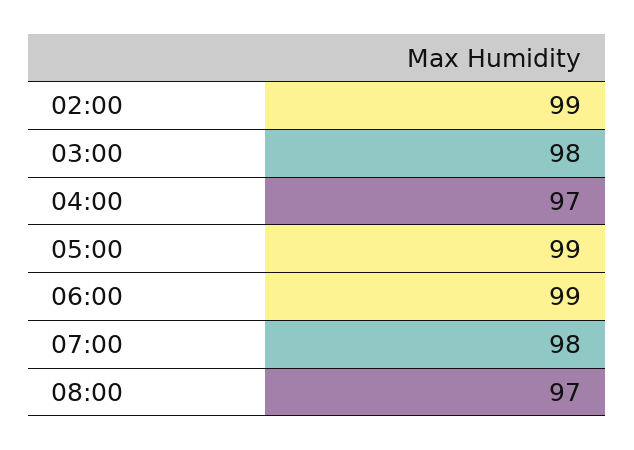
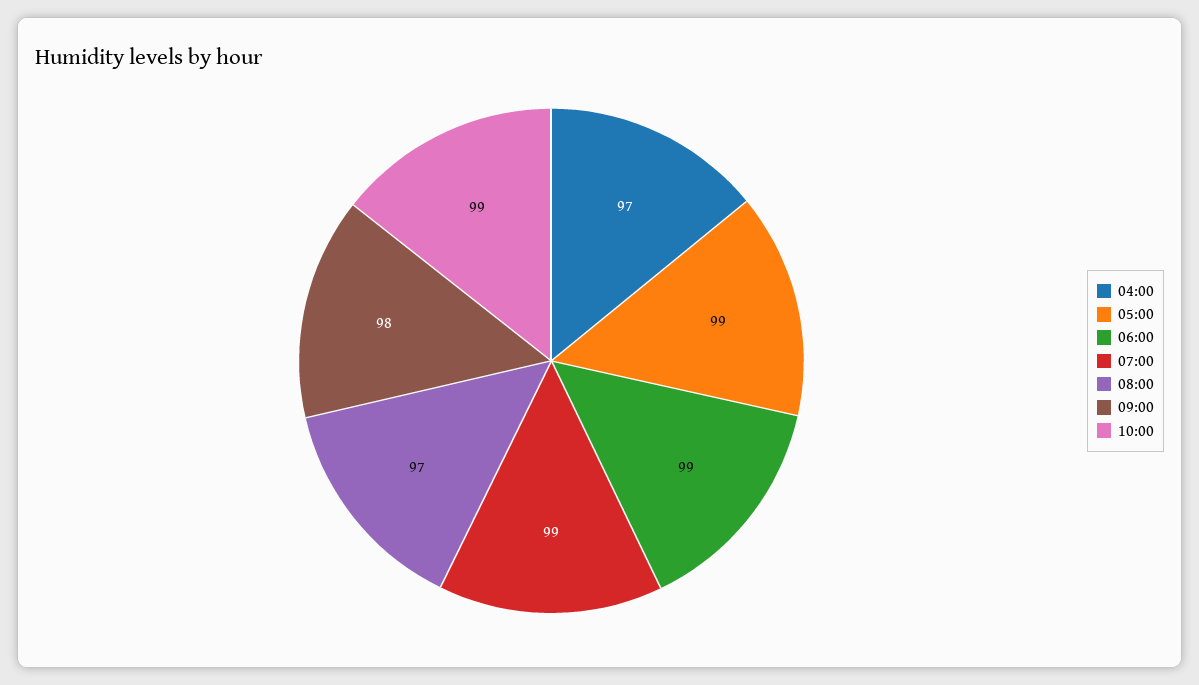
02:00: 99 -> none
03:00: 98 -> none
07:00: 98 -> 99
09:00: none -> 98
10:00: none -> 99

